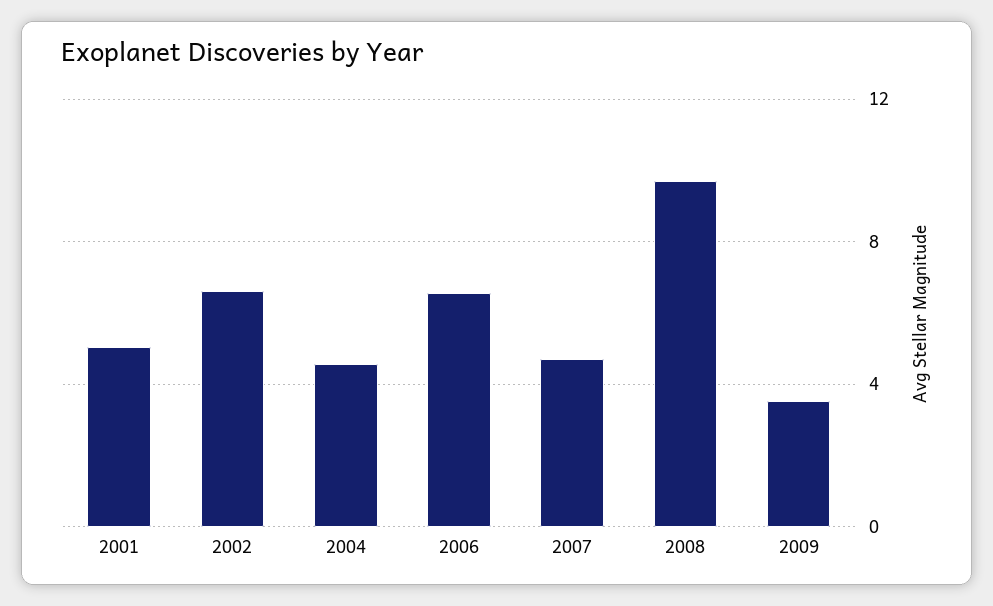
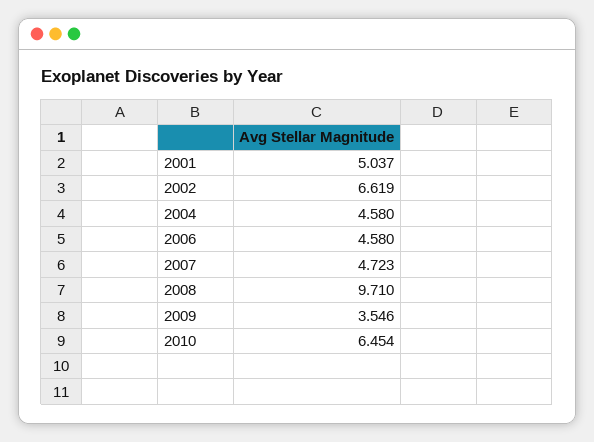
2006: 6.5 -> 4.58
2010: none -> 6.454

